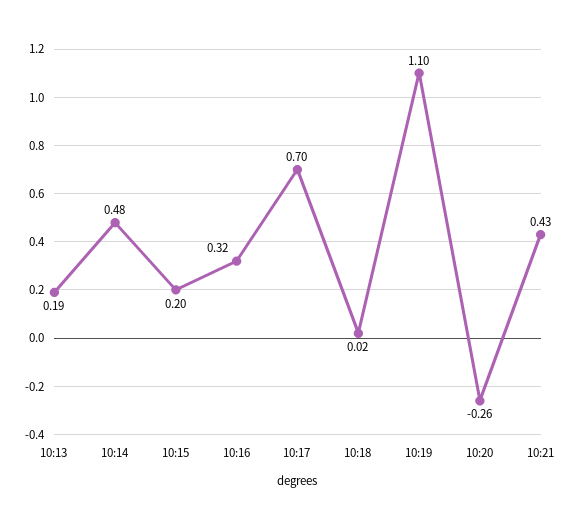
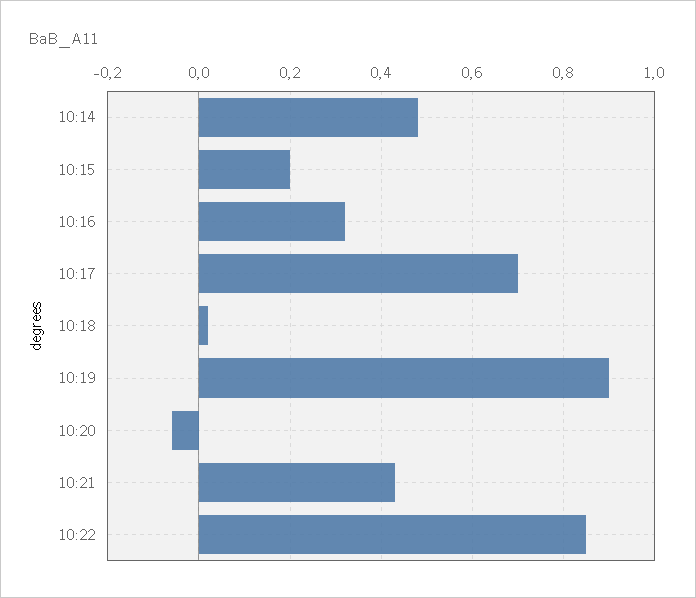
10:13: 0.19 -> none
10:19: 1.1 -> 0.9
10:20: -0.26 -> -0.05
10:22: none -> 0.85

